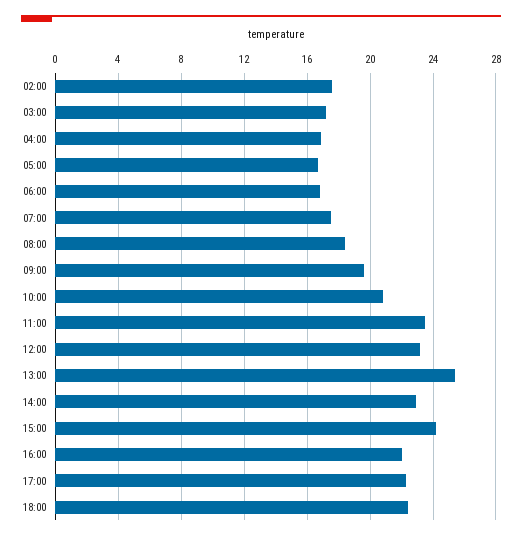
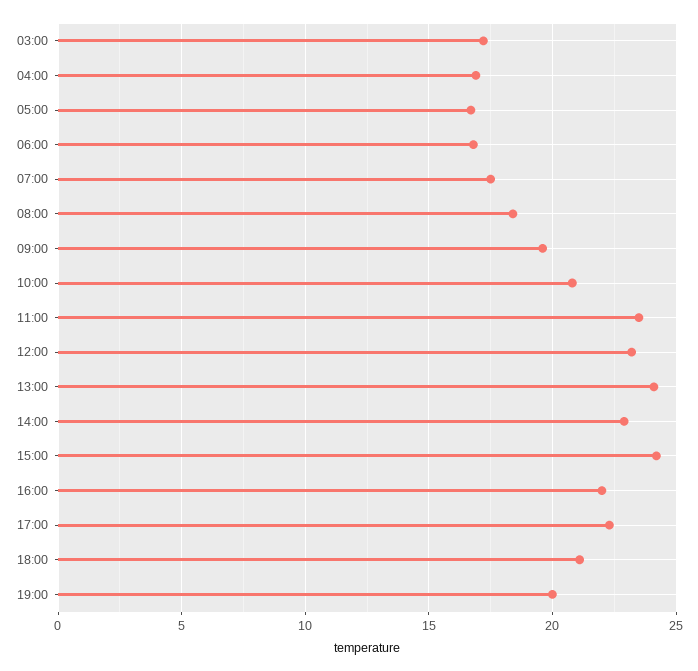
02:00: 17.5 -> none
13:00: 25.5 -> 24
18:00: 22.5 -> 21
19:00: none -> 20

